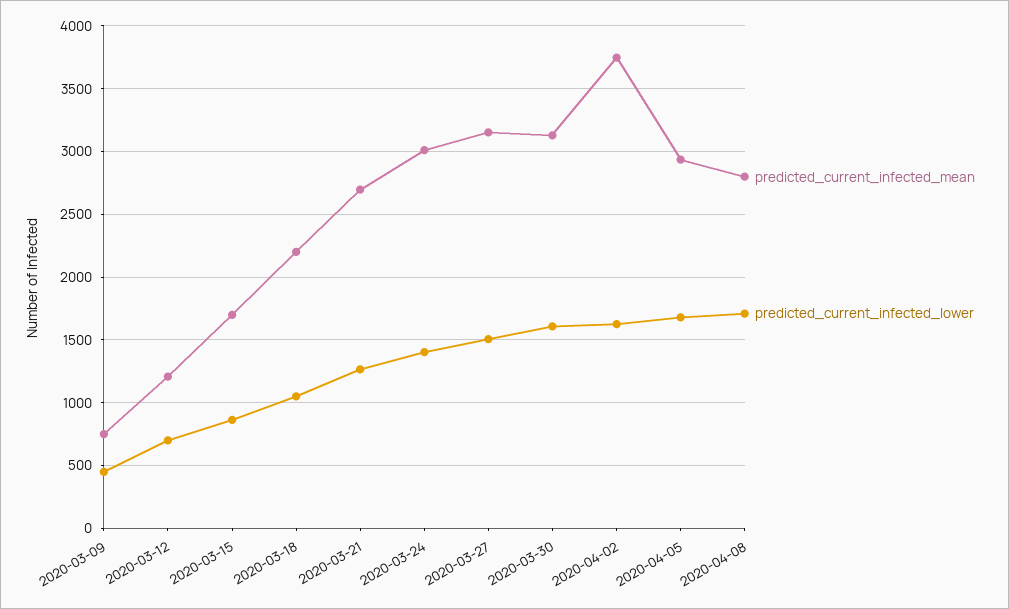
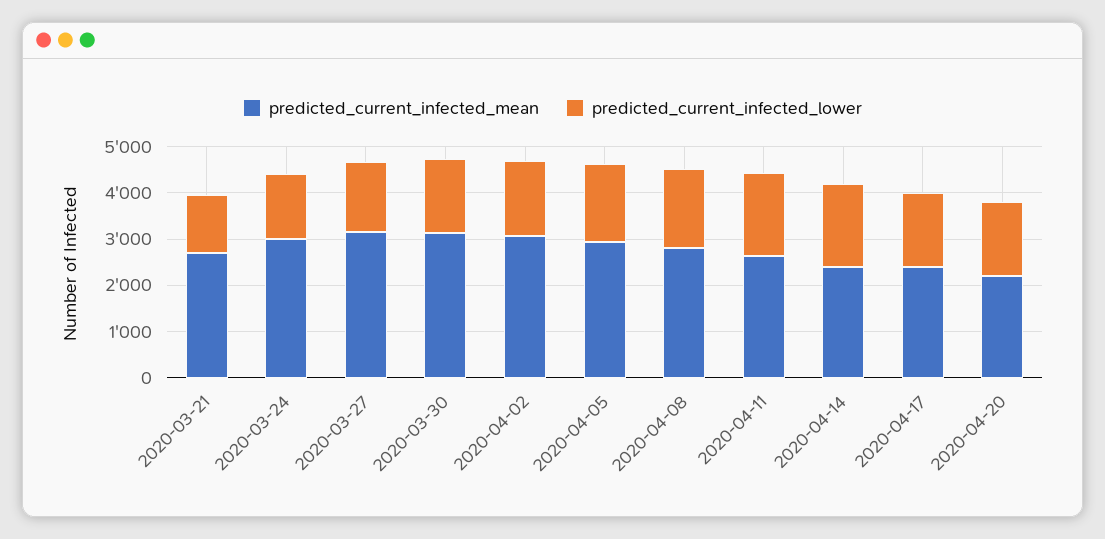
predicted_current_infected_mean, 2020-03-09: 750 -> none
predicted_current_infected_lower, 2020-03-09: 450 -> none
predicted_current_infected_mean, 2020-03-12: 1200 -> none
predicted_current_infected_lower, 2020-03-12: 700 -> none
predicted_current_infected_mean, 2020-03-15: 1700 -> none
predicted_current_infected_lower, 2020-03-15: 850 -> none
predicted_current_infected_mean, 2020-03-18: 2200 -> none
predicted_current_infected_lower, 2020-03-18: 1050 -> none
predicted_current_infected_mean, 2020-04-02: 3750 -> 3000
predicted_current_infected_mean, 2020-04-11: none -> 2600
predicted_current_infected_lower, 2020-04-11: none -> 1800
predicted_current_infected_mean, 2020-04-14: none -> 2400
predicted_current_infected_lower, 2020-04-14: none -> 1800
predicted_current_infected_mean, 2020-04-17: none -> 2400
predicted_current_infected_lower, 2020-04-17: none -> 1600
predicted_current_infected_mean, 2020-04-20: none -> 2200
predicted_current_infected_lower, 2020-04-20: none -> 1600

